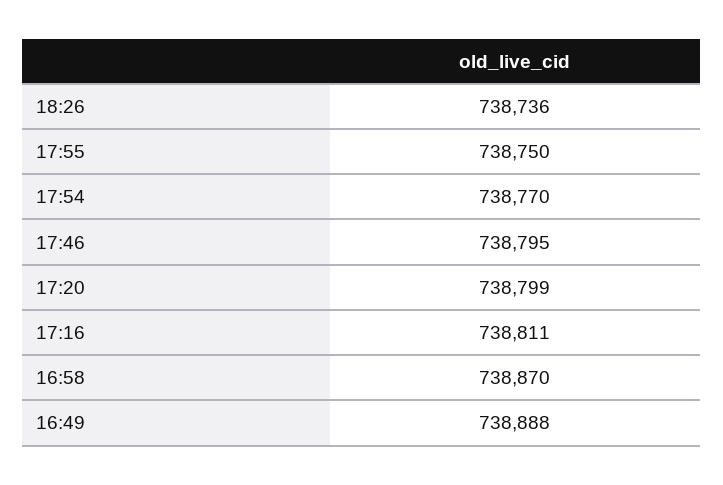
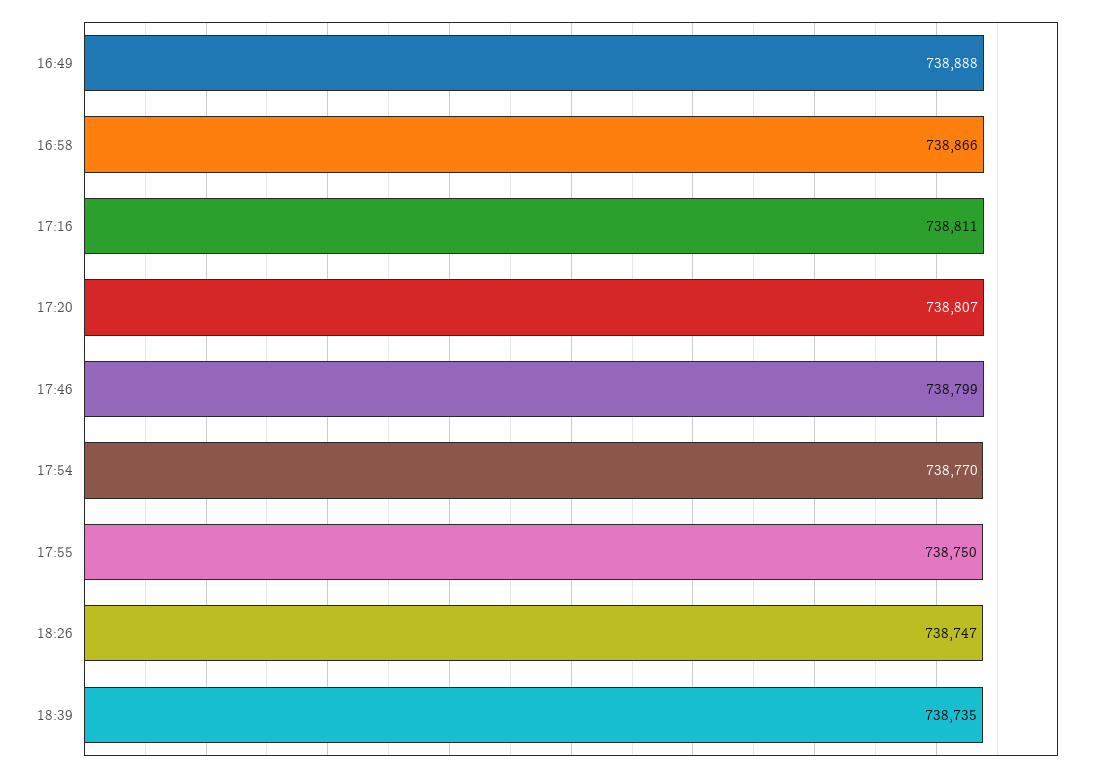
18:26: 738736 -> 738747
17:46: 738795 -> 738799
17:20: 738799 -> 738807
16:58: 738870 -> 738866
18:39: none -> 738735

